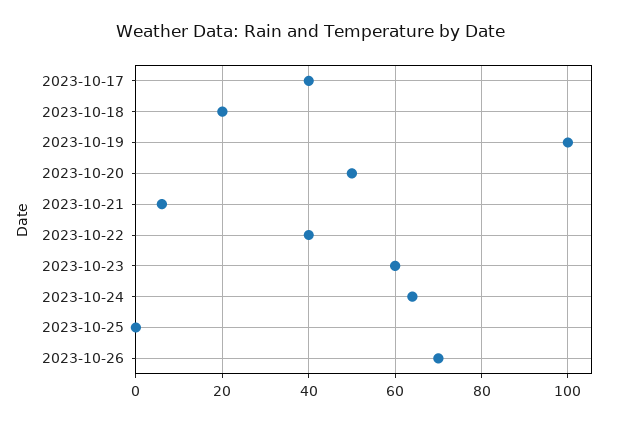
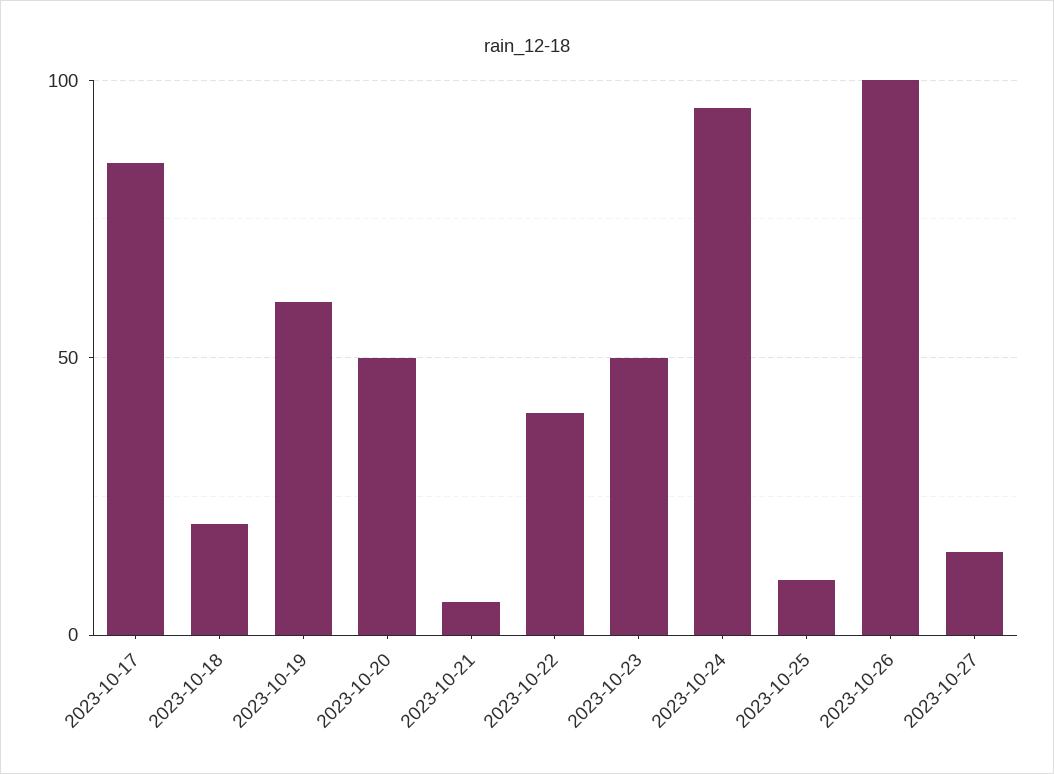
2023-10-17: 40 -> 85
2023-10-19: 100 -> 60
2023-10-23: 60 -> 50
2023-10-24: 65 -> 95
2023-10-25: 0 -> 10
2023-10-26: 70 -> 100
2023-10-27: none -> 15

